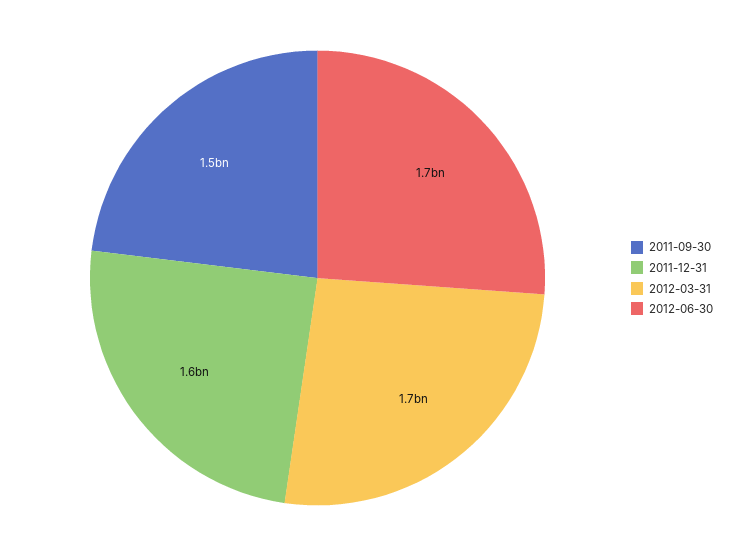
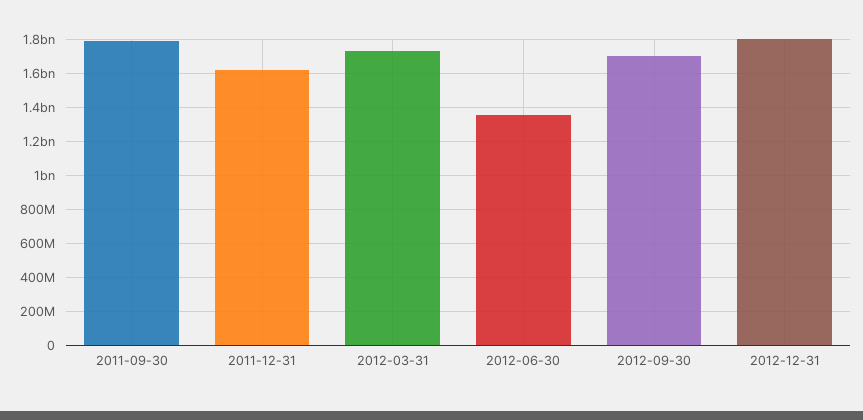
2011-09-30: 1500000000 -> 1800000000
2012-06-30: 1700000000 -> 1350000000
2012-09-30: none -> 1700000000
2012-12-31: none -> 1800000000

